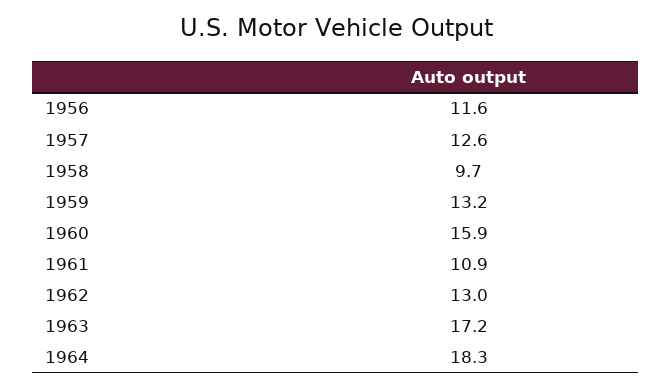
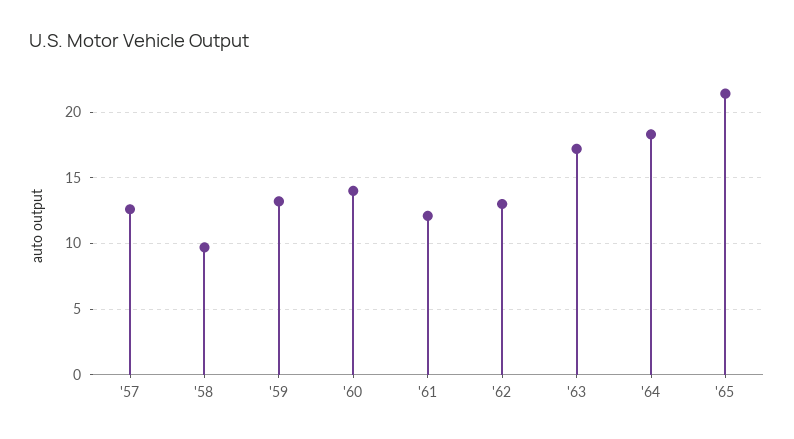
1956: 11.6 -> none
1960: 15.9 -> 14
1961: 10.9 -> 12
'65: none -> 21.5

